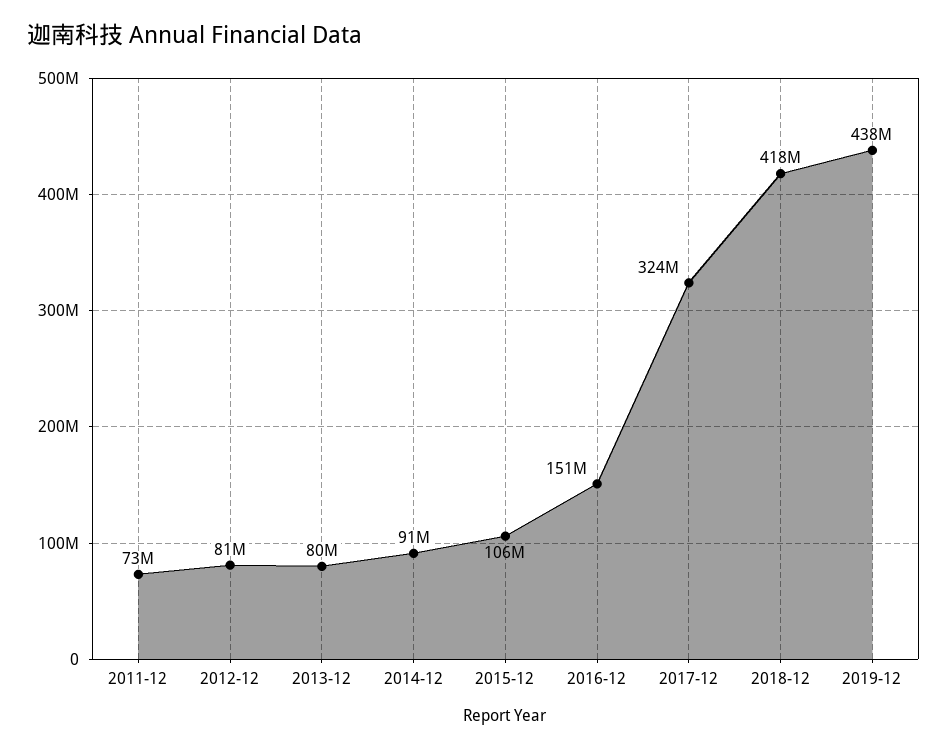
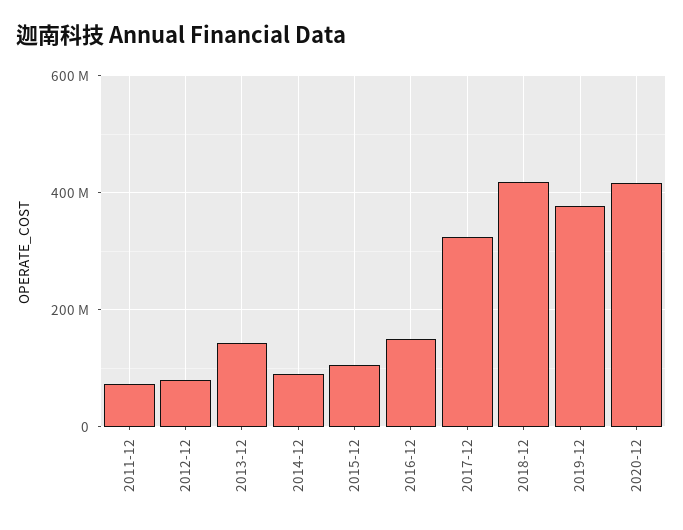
2013-12: 80000000 -> 140000000
2019-12: 438000000 -> 380000000
2020-12: none -> 420000000

